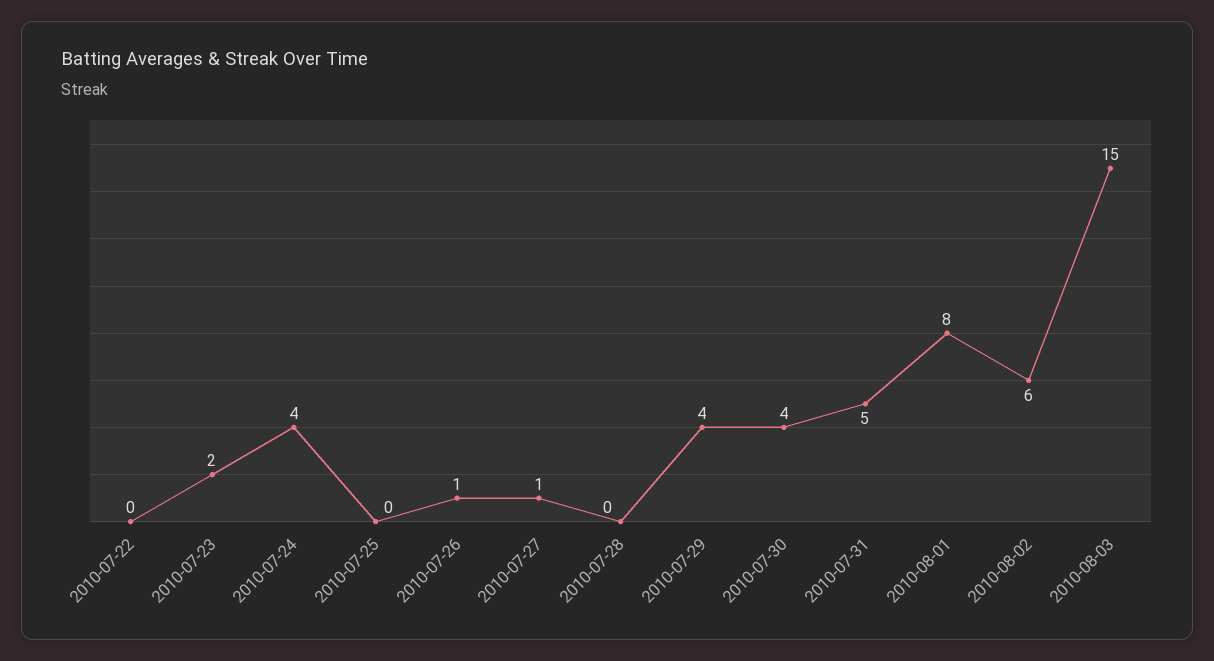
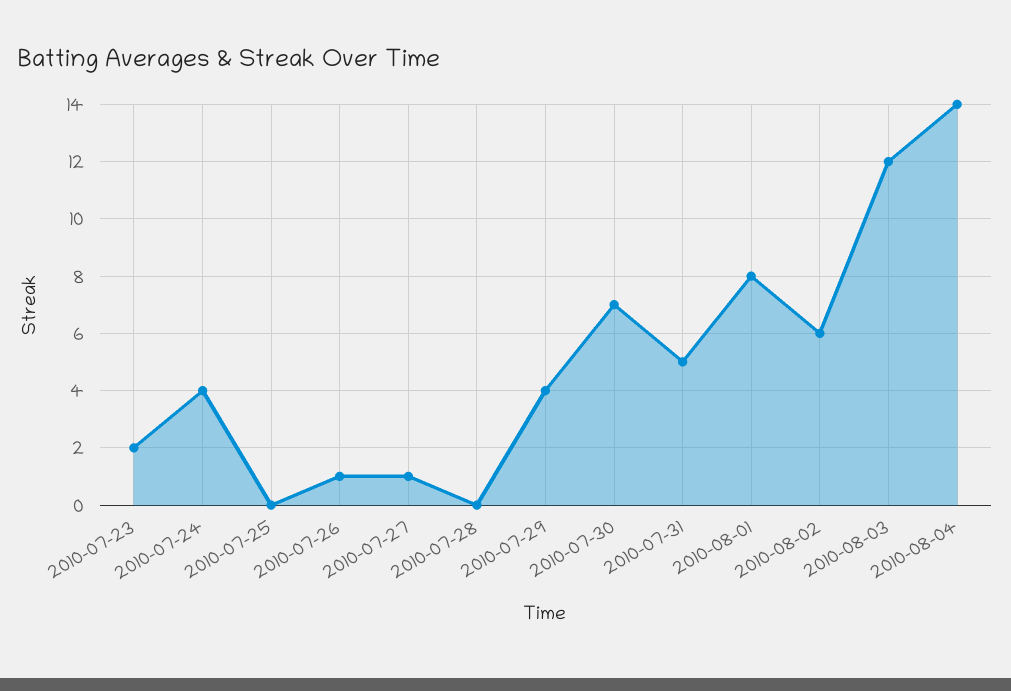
2010-07-22: 0 -> none
2010-07-30: 4 -> 7
2010-08-03: 15 -> 12
2010-08-04: none -> 14

